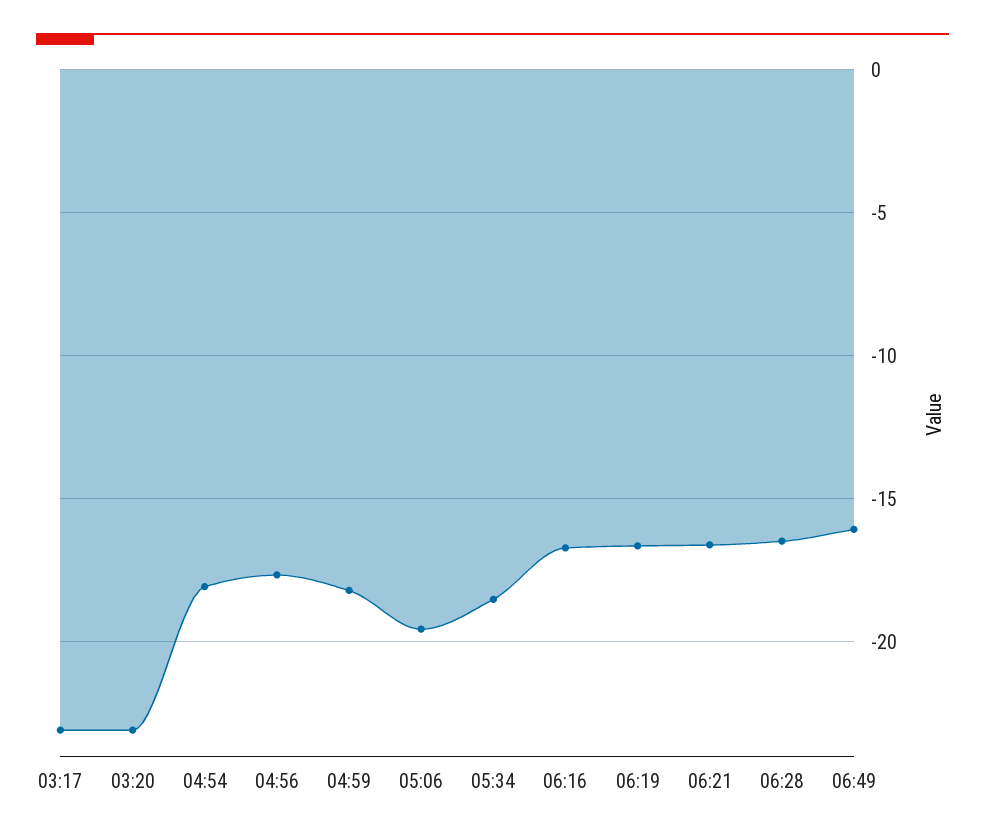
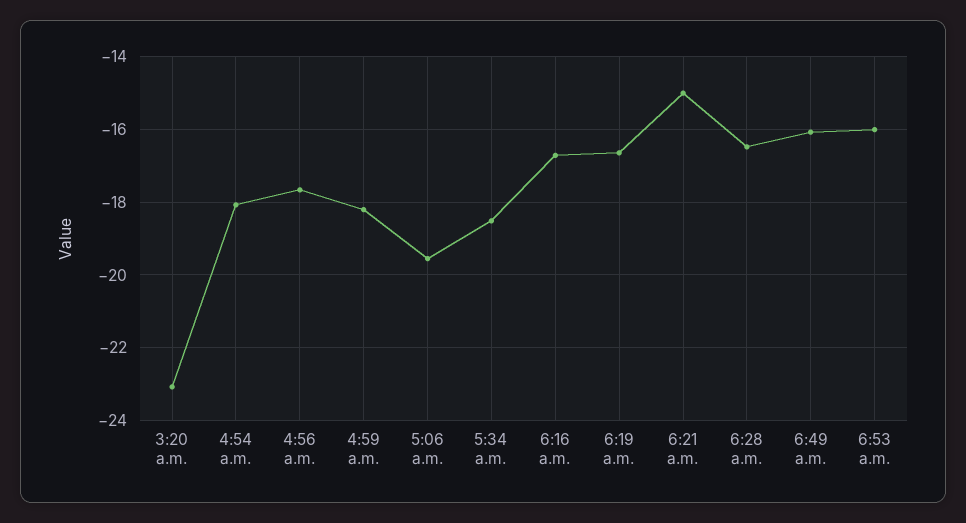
03:17: -23 -> none
06:21: -16.5 -> -15
6:53 a.m.: none -> -16

